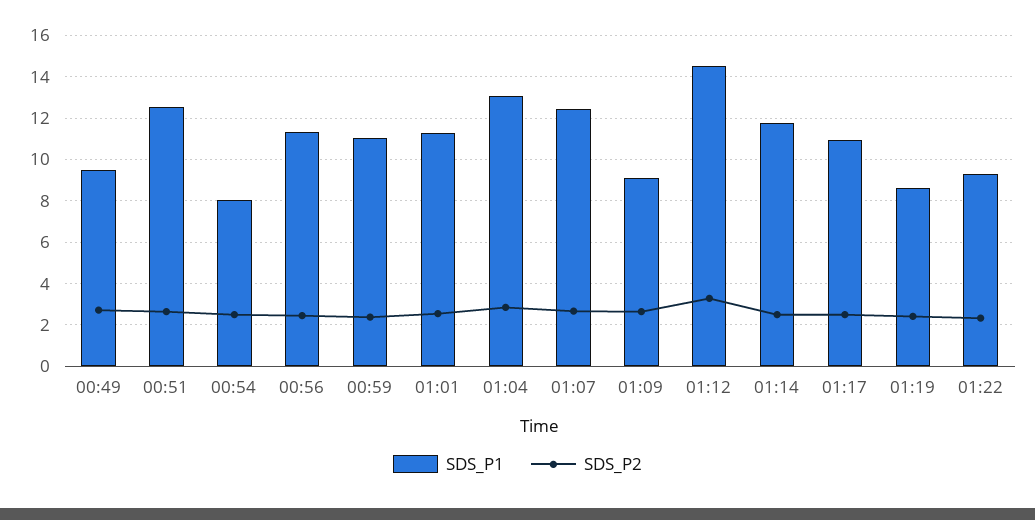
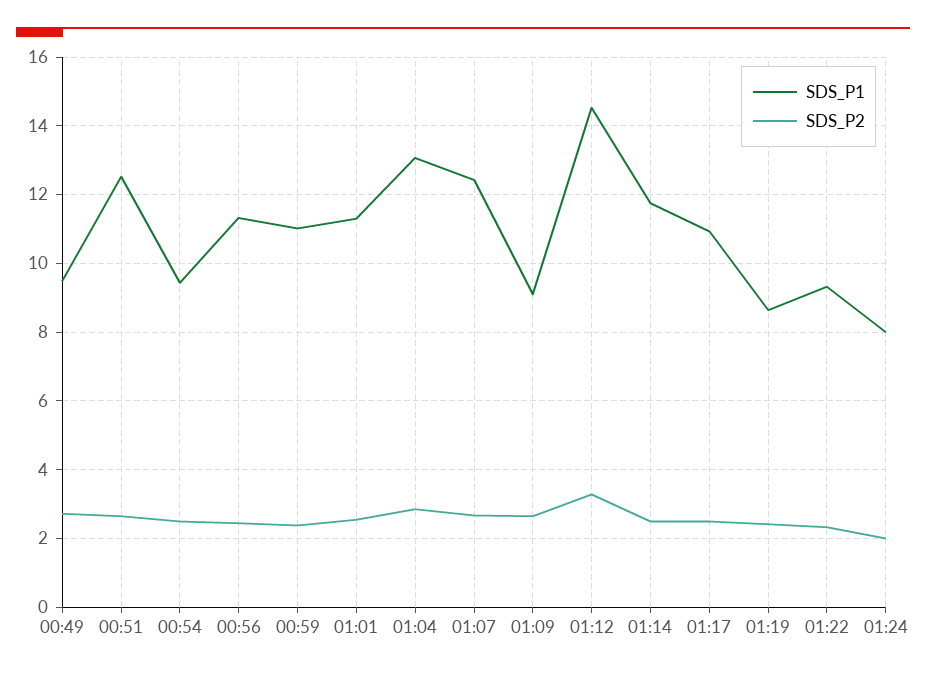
SDS_P1, 00:54: 8 -> 9.4
SDS_P1, 01:24: none -> 8
SDS_P2, 01:24: none -> 2

